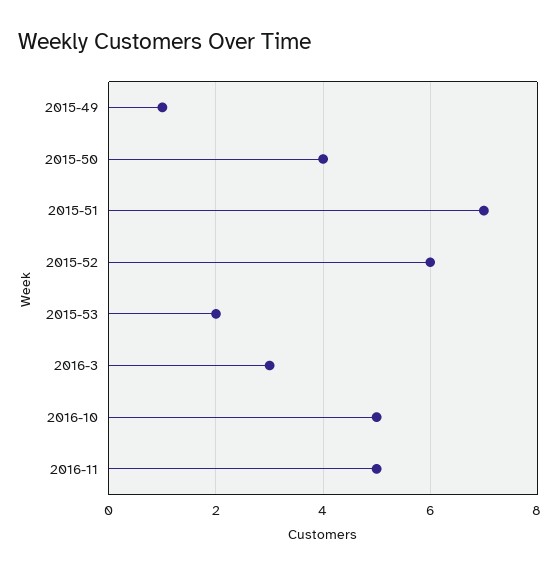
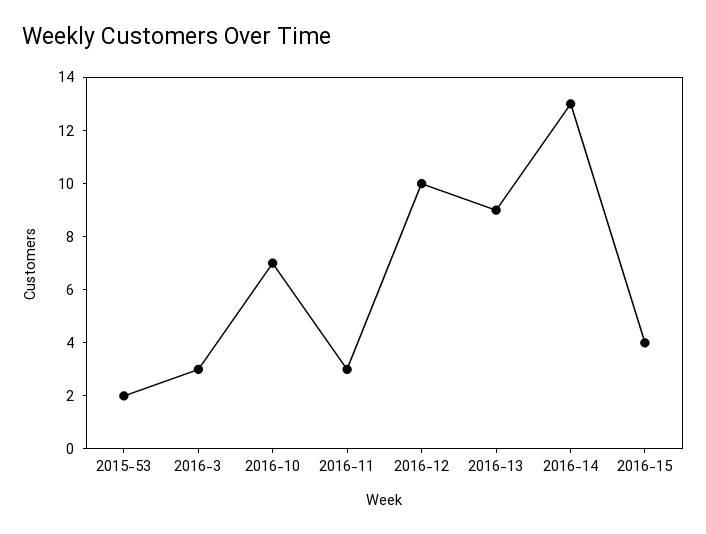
2015-49: 1 -> none
2015-50: 4 -> none
2015-51: 7 -> none
2015-52: 6 -> none
2016-10: 5 -> 7
2016-11: 5 -> 3
2016-12: none -> 10
2016-13: none -> 9
2016-14: none -> 13
2016-15: none -> 4

